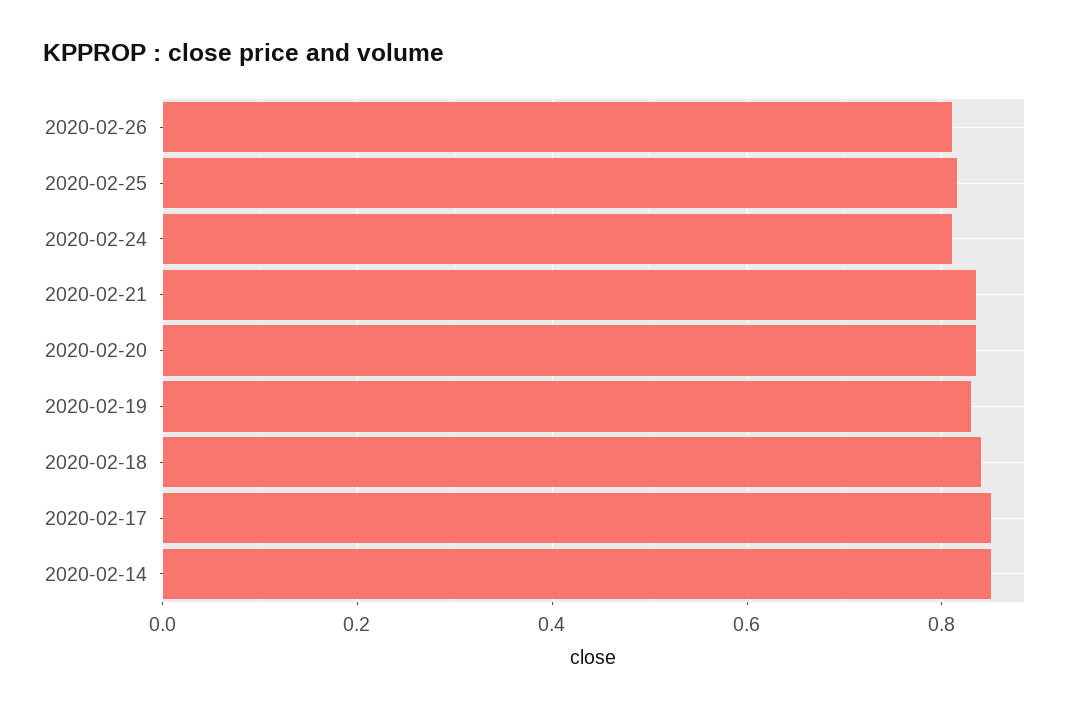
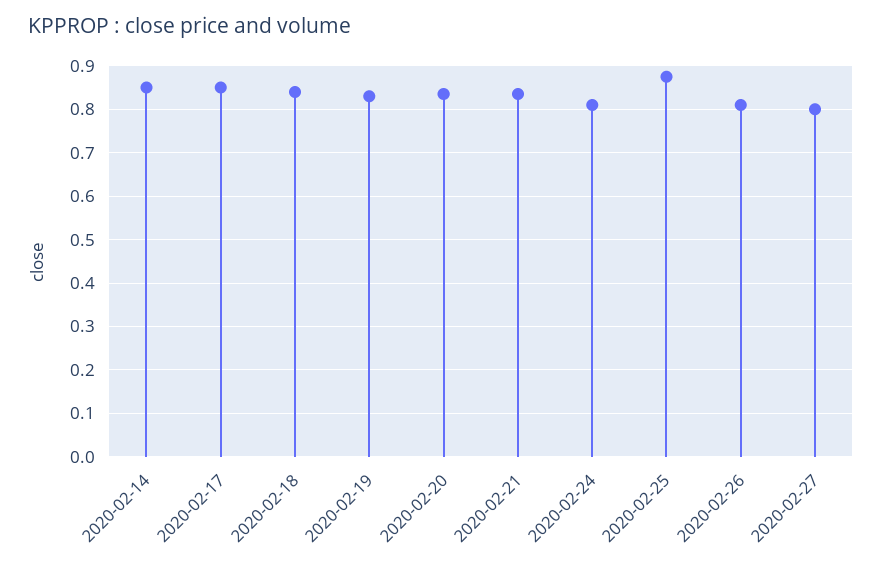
2020-02-25: 0.82 -> 0.88
2020-02-27: none -> 0.8

